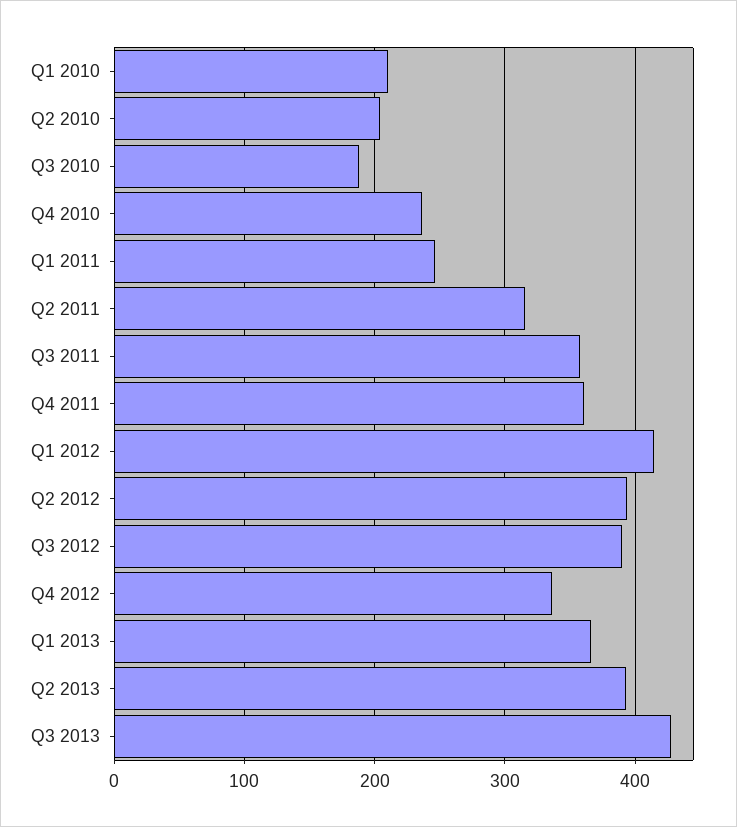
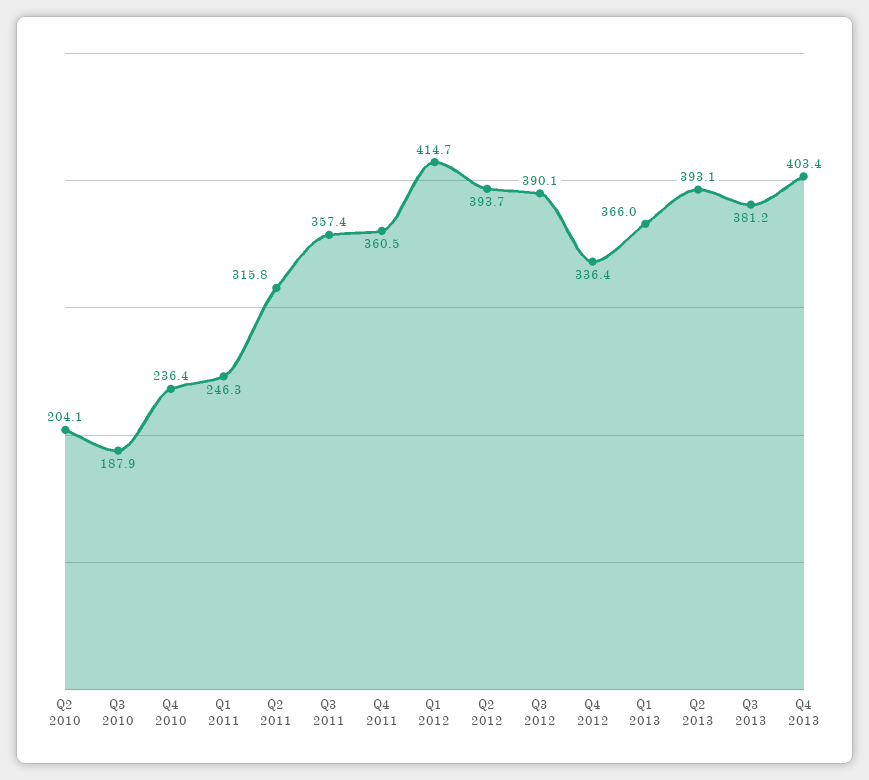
Q1 2010: 210 -> none
Q3 2013: 430 -> 381.2
Q4 2013: none -> 403.4

